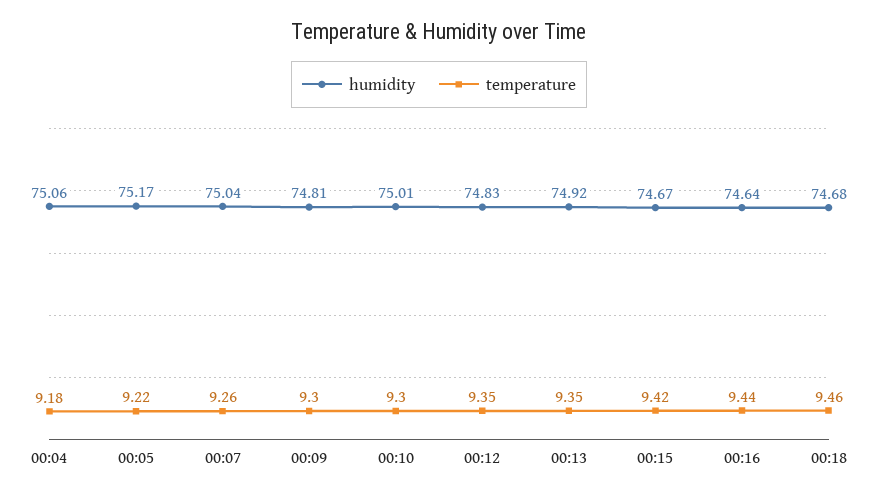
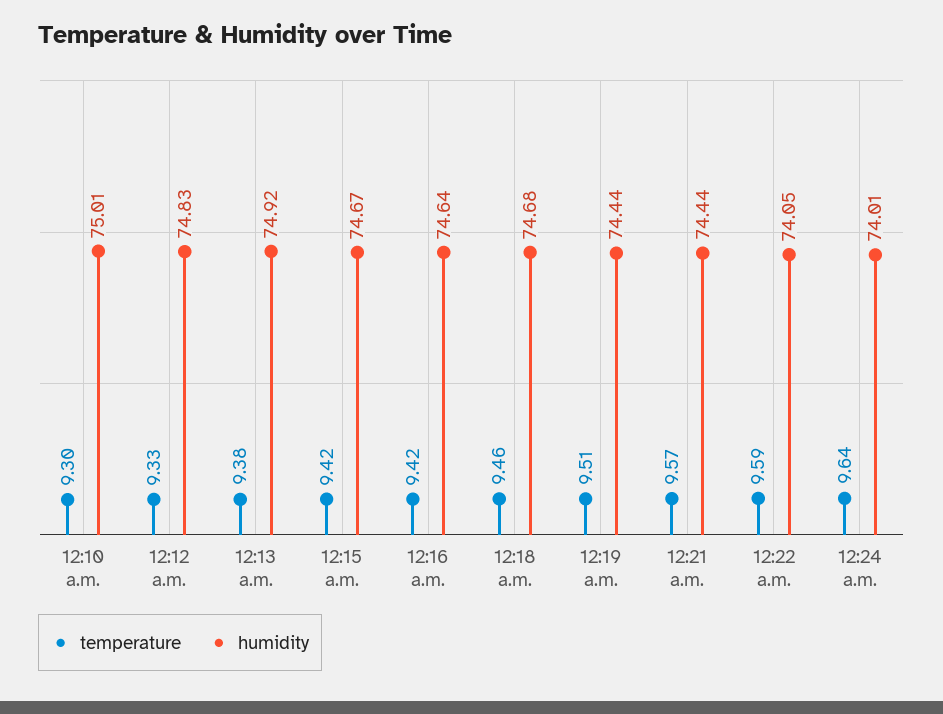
humidity, 00:04: 75.06 -> none
temperature, 00:04: 9.18 -> none
humidity, 00:05: 75.17 -> none
temperature, 00:05: 9.22 -> none
humidity, 00:07: 75.04 -> none
temperature, 00:07: 9.26 -> none
humidity, 00:09: 74.81 -> none
temperature, 00:09: 9.3 -> none
temperature, 00:12: 9.35 -> 9.33
temperature, 00:13: 9.35 -> 9.38
temperature, 00:16: 9.44 -> 9.42
temperature, 12:19 a.m.: none -> 9.51
humidity, 12:19 a.m.: none -> 74.44
temperature, 12:21 a.m.: none -> 9.57
humidity, 12:21 a.m.: none -> 74.44
temperature, 12:22 a.m.: none -> 9.59
humidity, 12:22 a.m.: none -> 74.05
temperature, 12:24 a.m.: none -> 9.64
humidity, 12:24 a.m.: none -> 74.01

